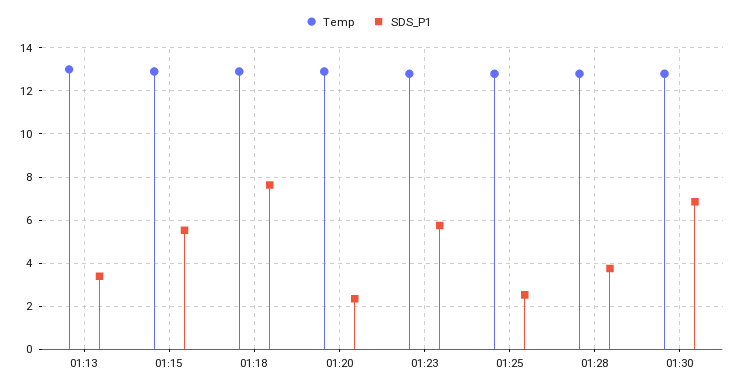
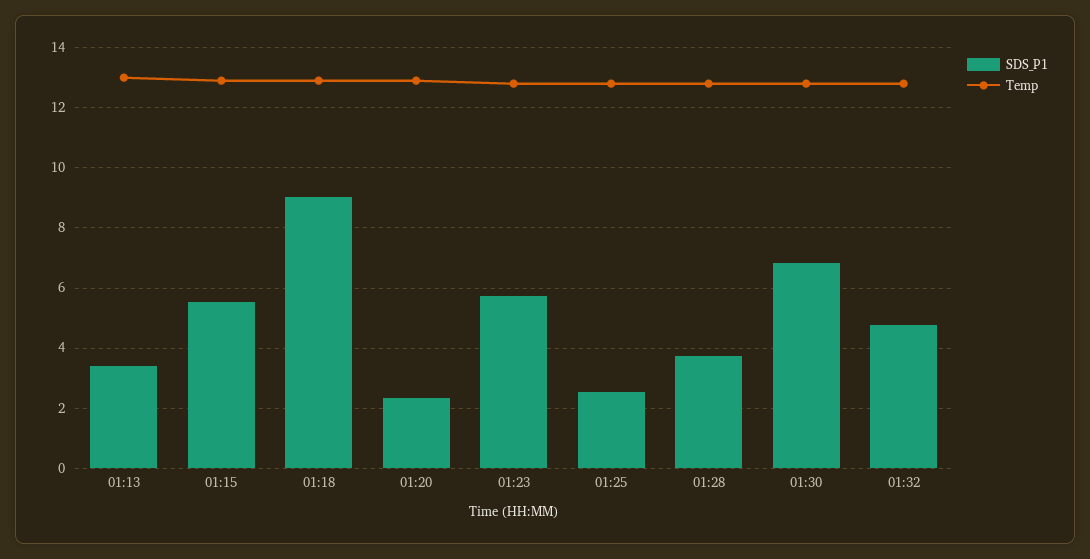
SDS_P1, 01:18: 7.5 -> 9
SDS_P1, 01:32: none -> 4.8
Temp, 01:32: none -> 12.8

